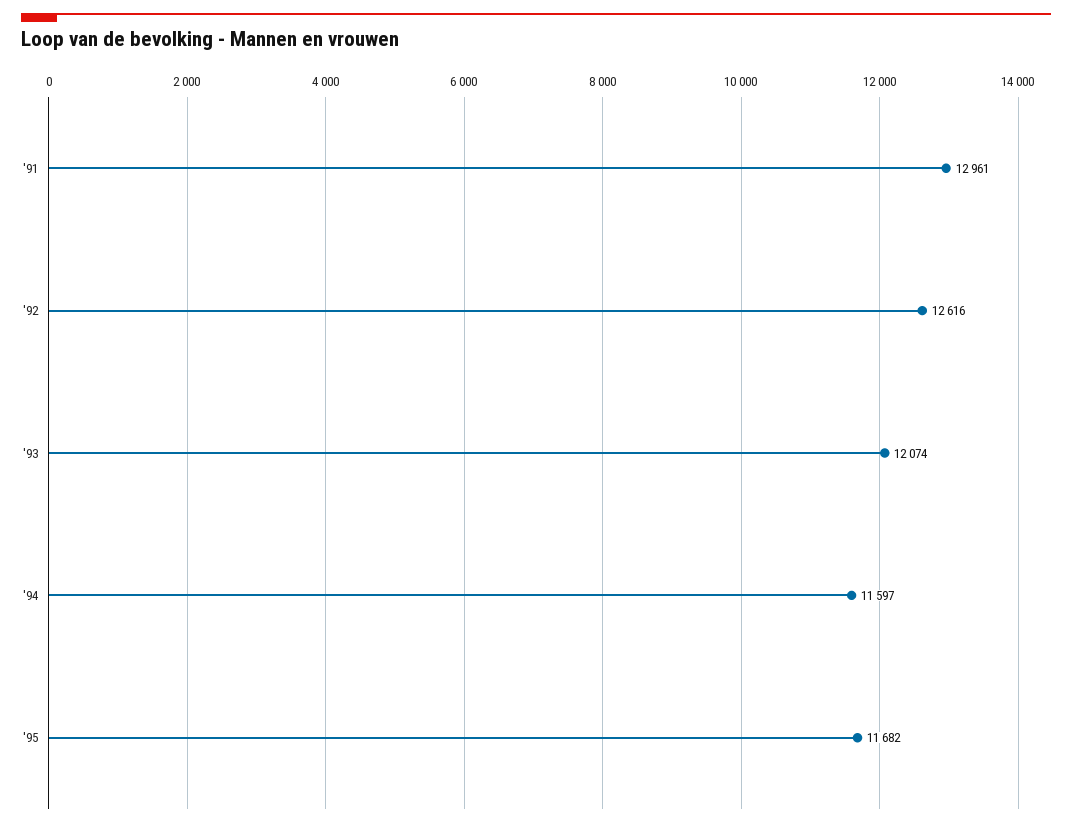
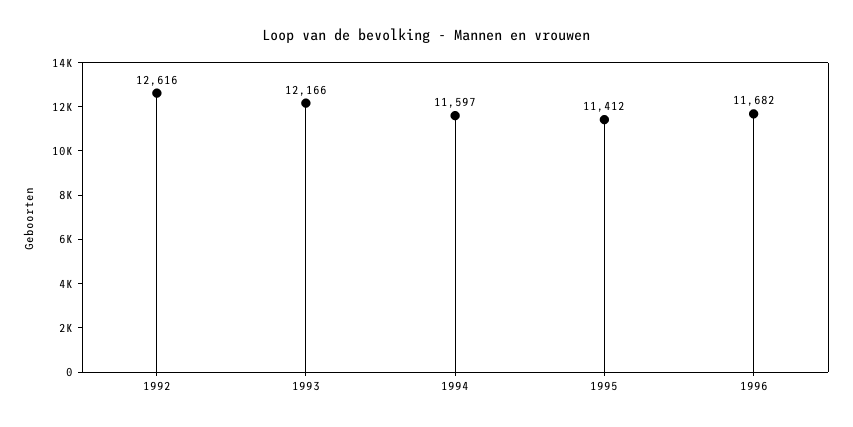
'91: 12961 -> none
'93: 12074 -> 12166
'95: 11682 -> 11412
1996: none -> 11682

